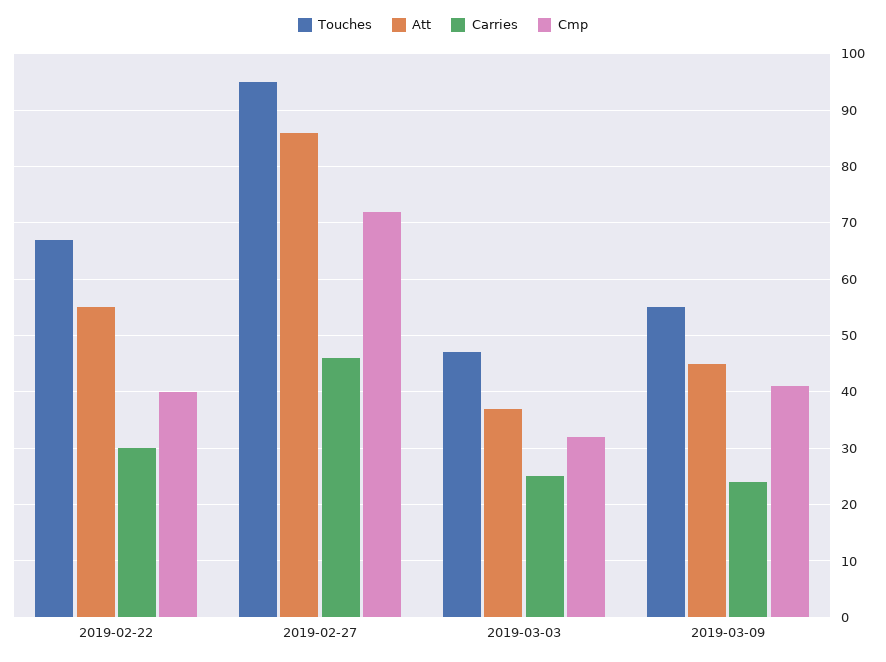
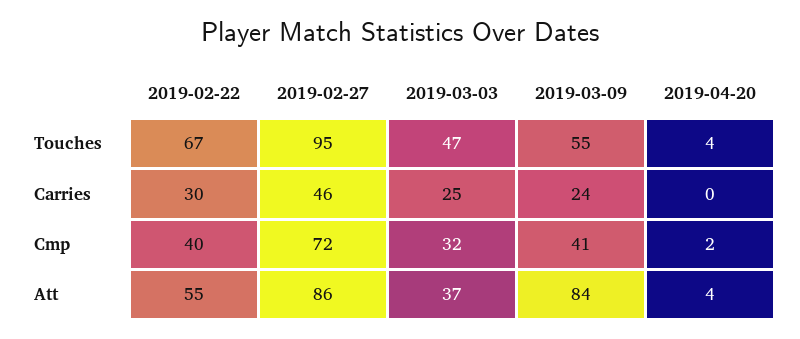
Att, 2019-03-09: 45 -> 84
Touches, 2019-04-20: none -> 4
Carries, 2019-04-20: none -> 0
Cmp, 2019-04-20: none -> 2
Att, 2019-04-20: none -> 4

